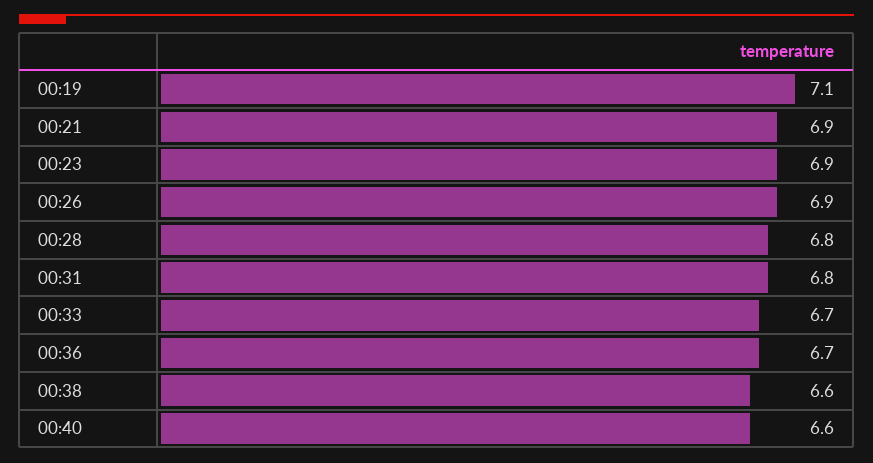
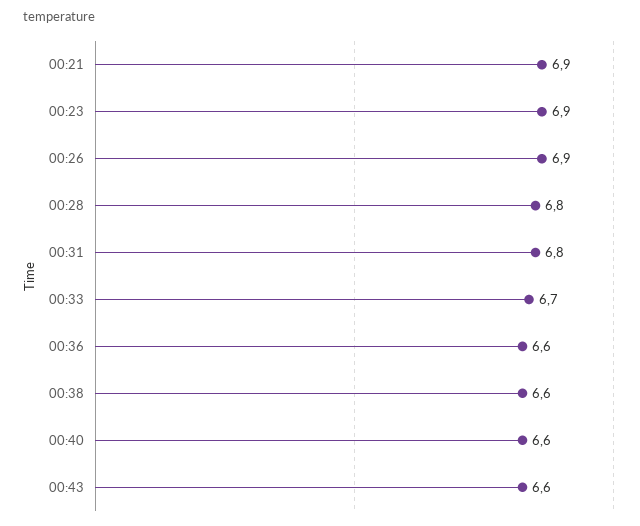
00:19: 7.1 -> none
00:36: 6.7 -> 6.6
00:43: none -> 6.6

